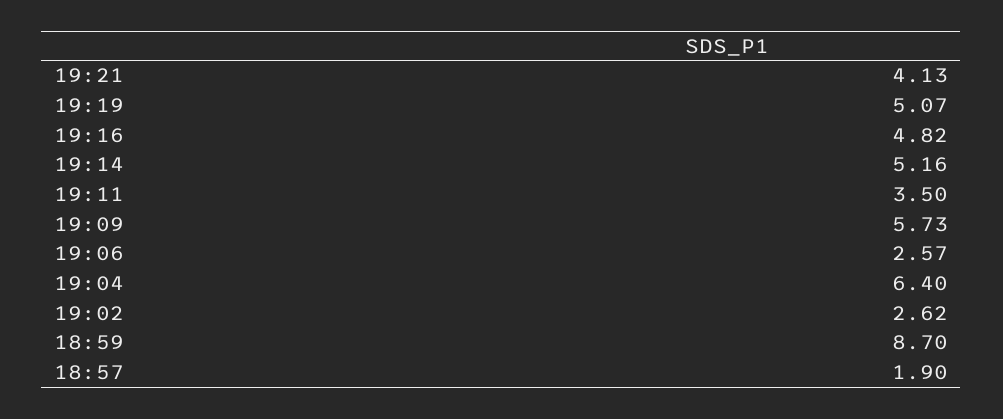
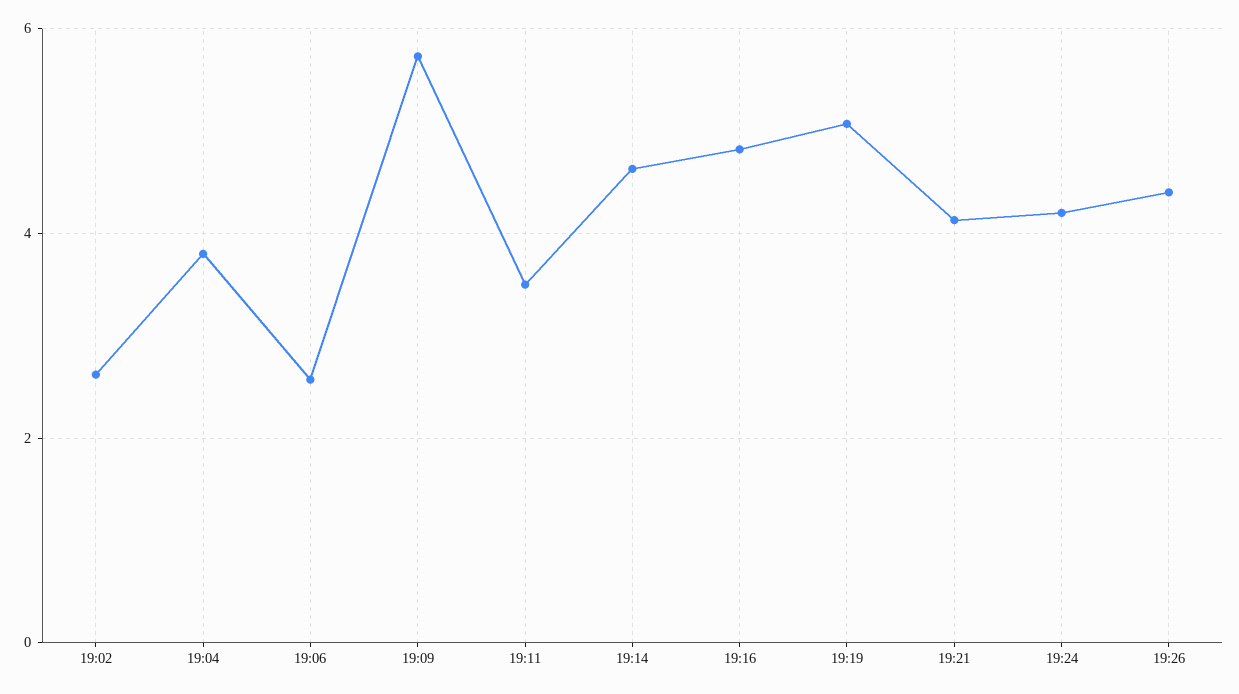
19:14: 5.16 -> 4.6
19:04: 6.4 -> 3.8
18:59: 8.7 -> none
18:57: 1.9 -> none
19:24: none -> 4.2
19:26: none -> 4.4

